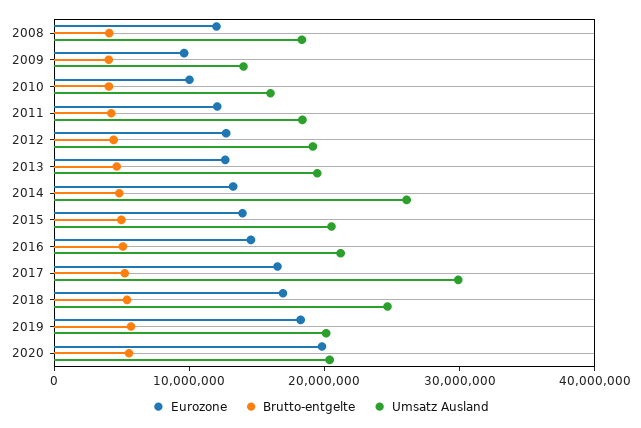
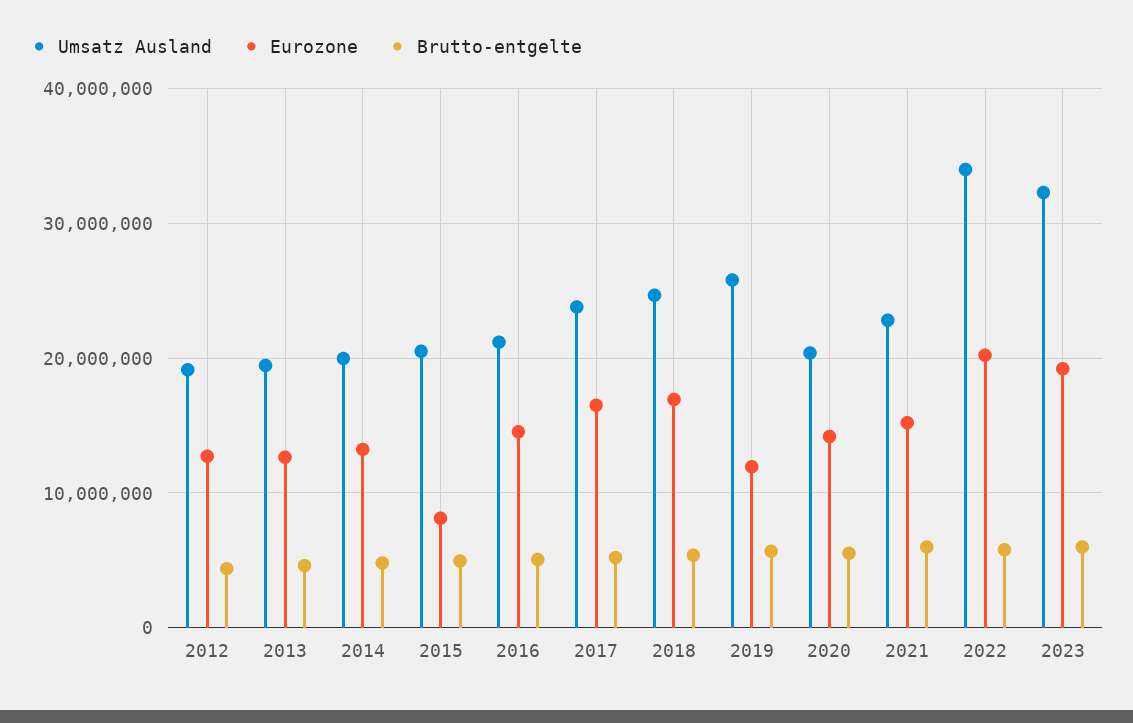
Eurozone, 2008: 12000000 -> none
Brutto-entgelte, 2008: 4000000 -> none
Umsatz Ausland, 2008: 18000000 -> none
Eurozone, 2009: 10000000 -> none
Brutto-entgelte, 2009: 4000000 -> none
Umsatz Ausland, 2009: 14000000 -> none
Eurozone, 2010: 10000000 -> none
Brutto-entgelte, 2010: 4000000 -> none
Umsatz Ausland, 2010: 16000000 -> none
Eurozone, 2011: 12000000 -> none
Brutto-entgelte, 2011: 4000000 -> none
Umsatz Ausland, 2011: 18000000 -> none
Umsatz Ausland, 2014: 26000000 -> 20000000
Eurozone, 2015: 14000000 -> 8000000
Umsatz Ausland, 2017: 30000000 -> 24000000
Eurozone, 2019: 18000000 -> 12000000
Umsatz Ausland, 2019: 20000000 -> 26000000
Eurozone, 2020: 20000000 -> 14000000
Umsatz Ausland, 2021: none -> 23000000
Eurozone, 2021: none -> 15000000
Brutto-entgelte, 2021: none -> 6000000
Umsatz Ausland, 2022: none -> 34000000
Eurozone, 2022: none -> 20000000
Brutto-entgelte, 2022: none -> 6000000
Umsatz Ausland, 2023: none -> 32000000
Eurozone, 2023: none -> 19000000
Brutto-entgelte, 2023: none -> 6000000

